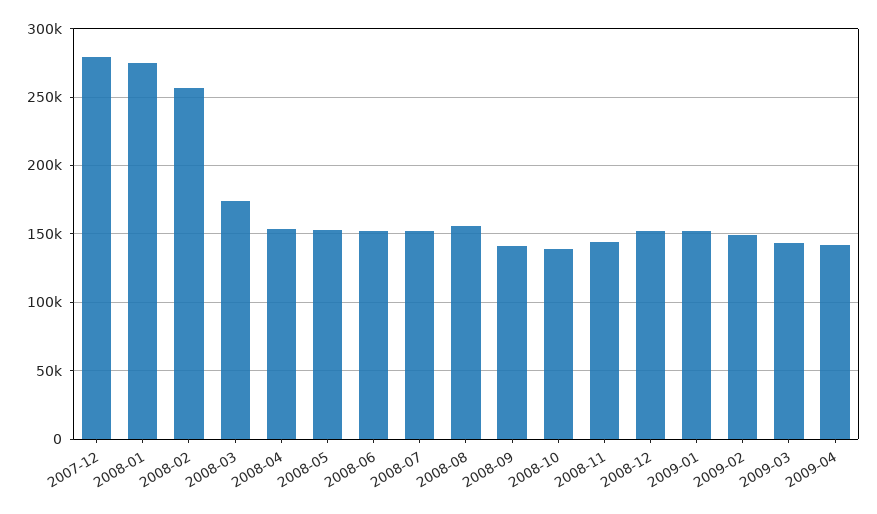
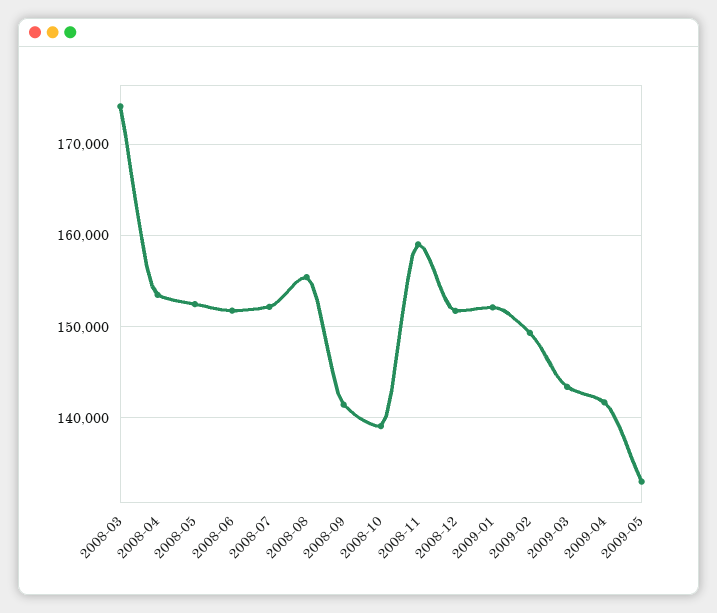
2007-12: 280000 -> none
2008-01: 275000 -> none
2008-02: 255000 -> none
2008-11: 145000 -> 159000
2009-05: none -> 133000

